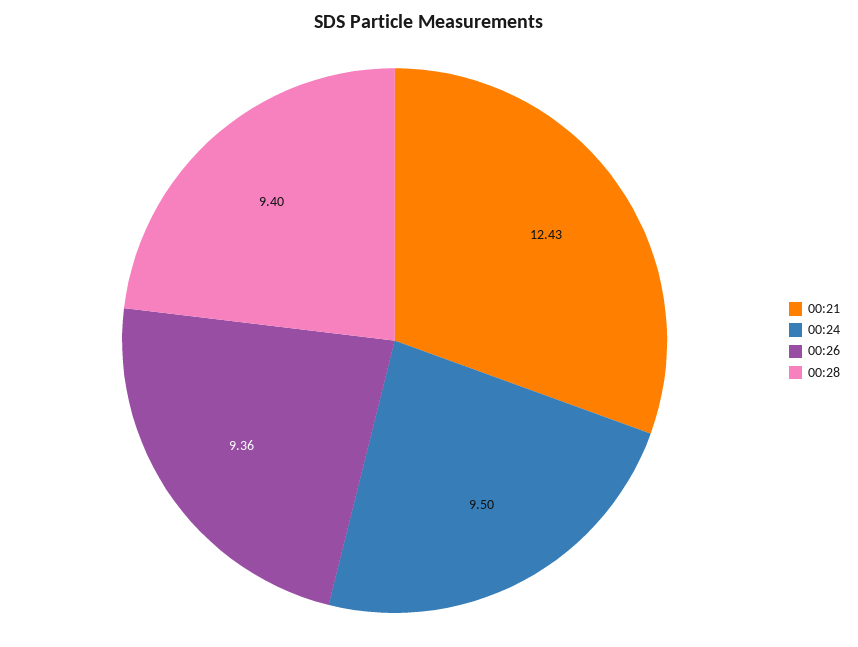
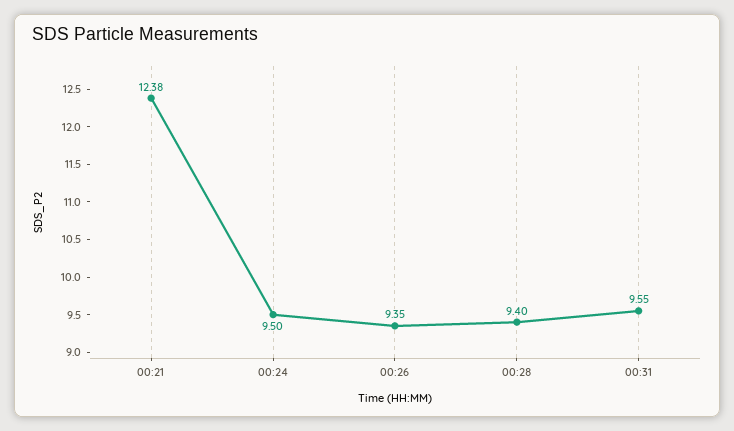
00:21: 12.43 -> 12.38
00:26: 9.36 -> 9.35
00:31: none -> 9.55

